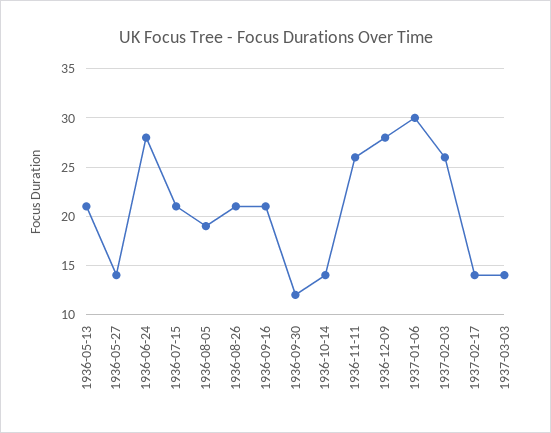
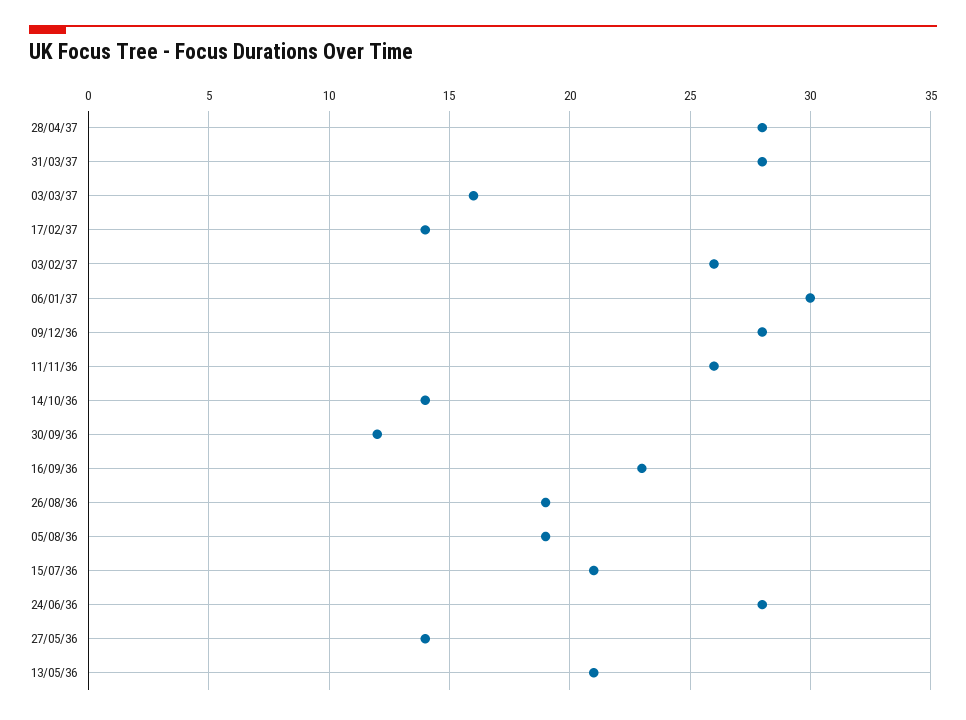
1936-08-26: 21 -> 19
1936-09-16: 21 -> 23
1937-03-03: 14 -> 16
28/04/37: none -> 28
31/03/37: none -> 28

